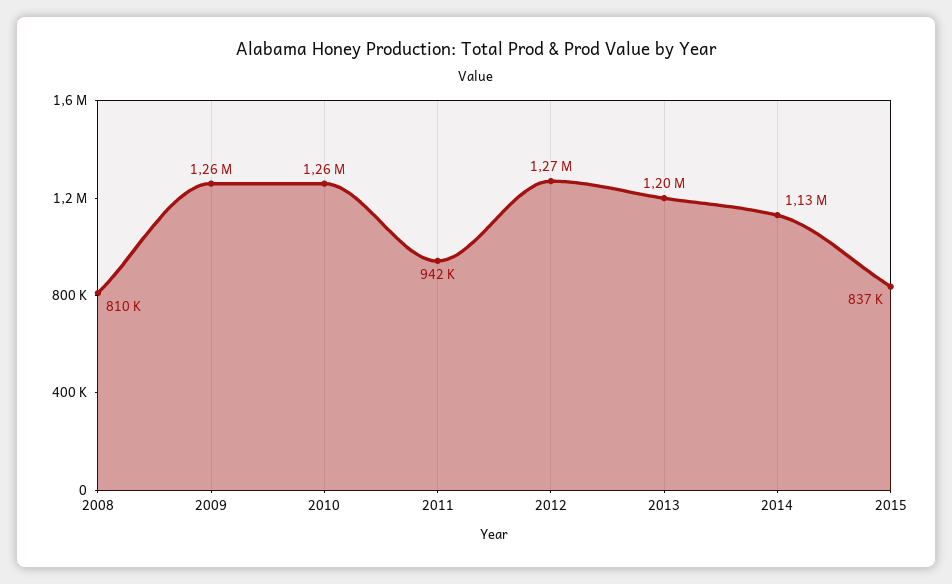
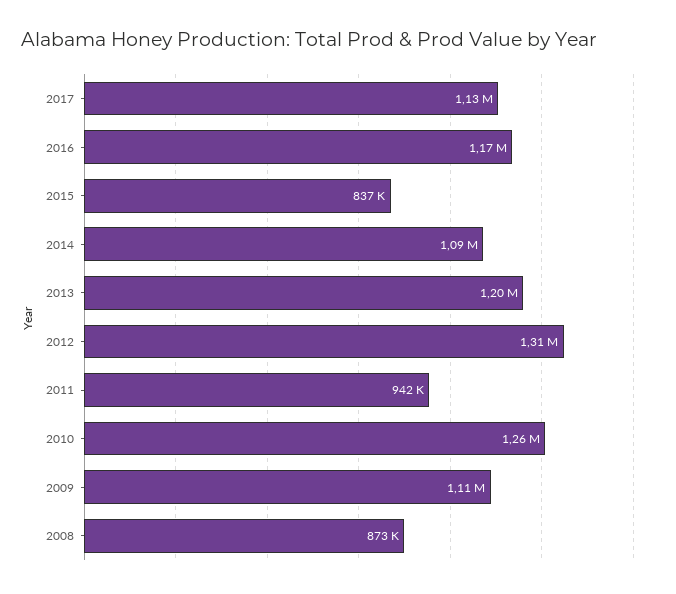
2008: 810000 -> 873000
2009: 1260000 -> 1110000
2012: 1270000 -> 1310000
2014: 1130000 -> 1090000
2017: none -> 1130000
2016: none -> 1170000

